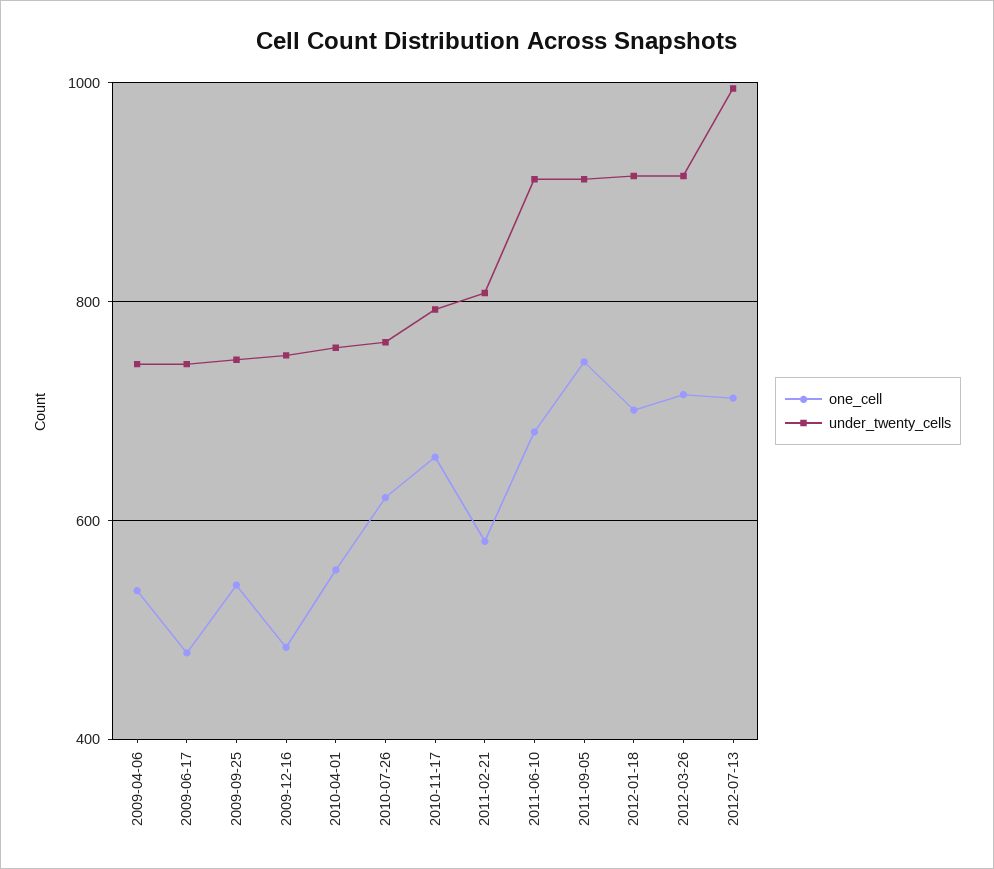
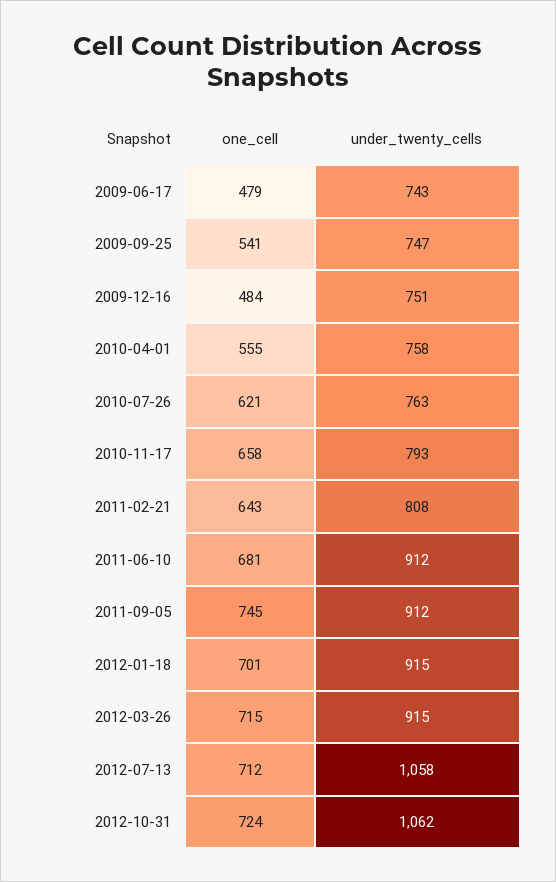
one_cell, 2009-04-06: 540 -> none
under_twenty_cells, 2009-04-06: 740 -> none
one_cell, 2011-02-21: 580 -> 643
under_twenty_cells, 2012-07-13: 1000 -> 1058
one_cell, 2012-10-31: none -> 724
under_twenty_cells, 2012-10-31: none -> 1062

